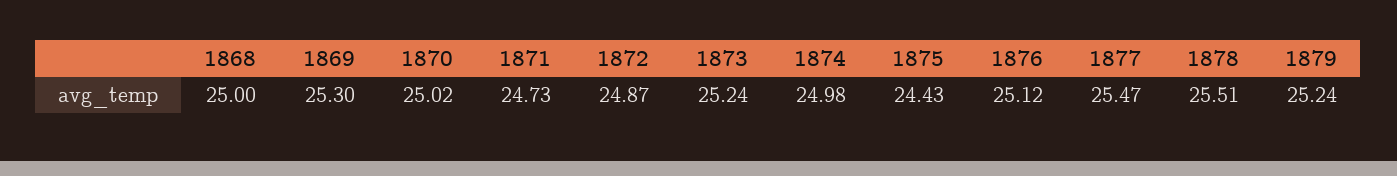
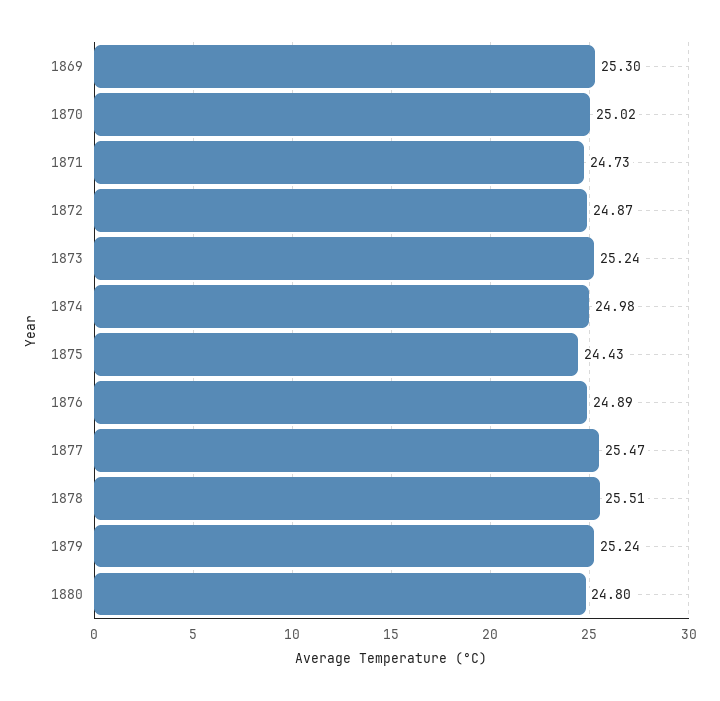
1868: 25 -> none
1876: 25.12 -> 24.89
1880: none -> 24.8

